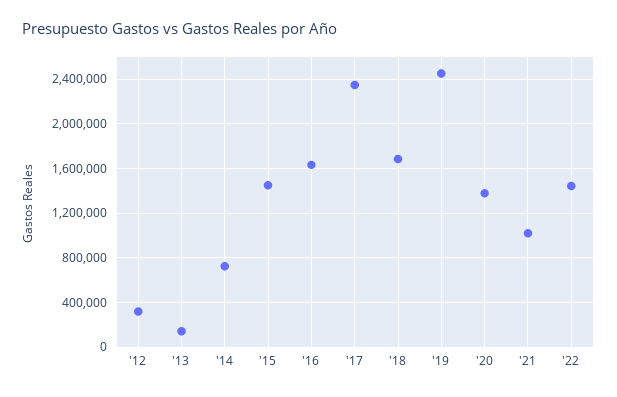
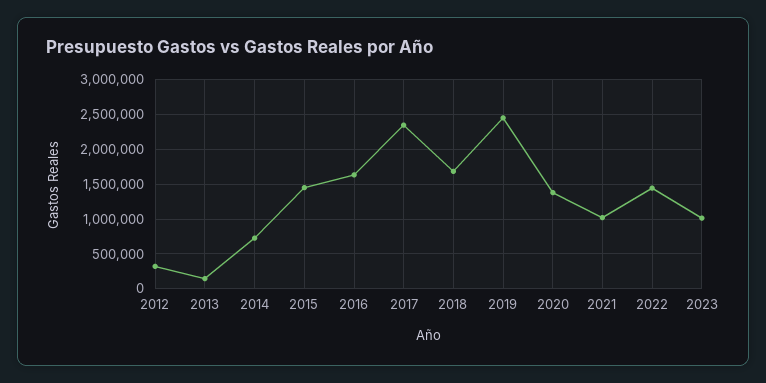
2023: none -> 1000000

